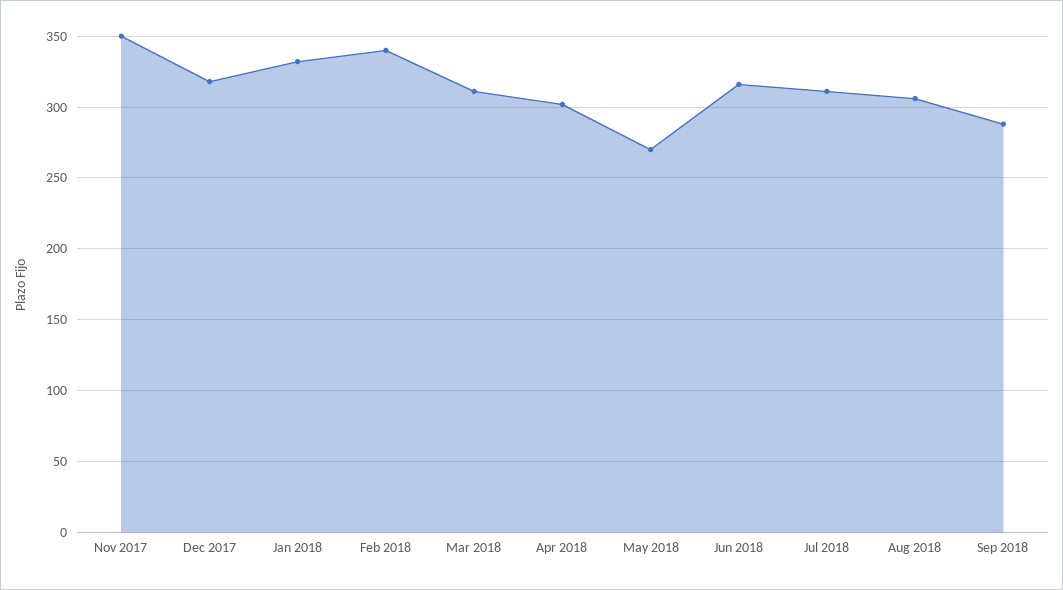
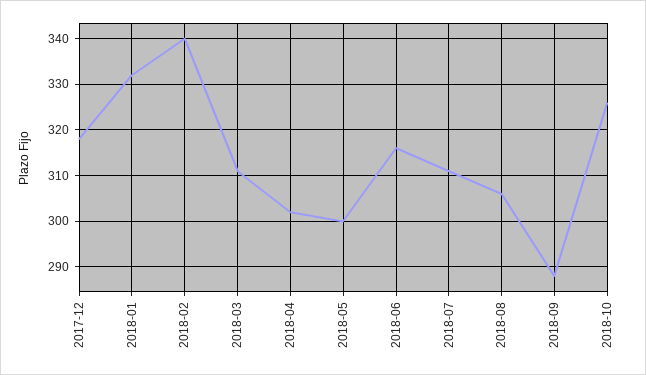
Nov 2017: 350 -> none
May 2018: 270 -> 300
2018-10: none -> 325

